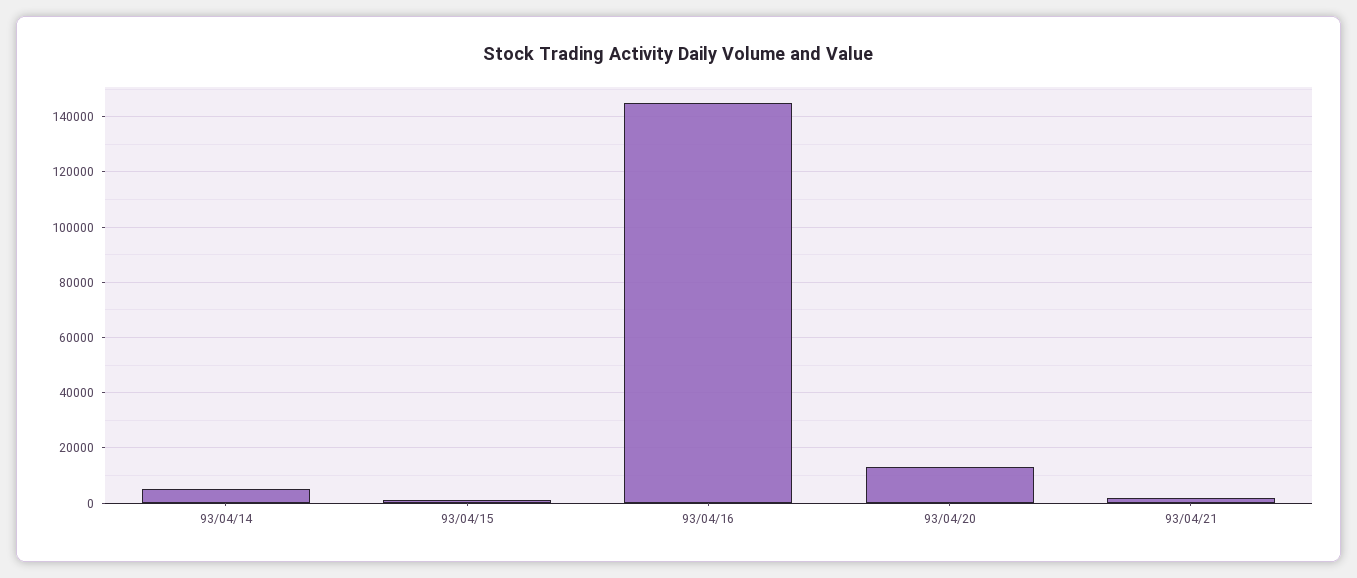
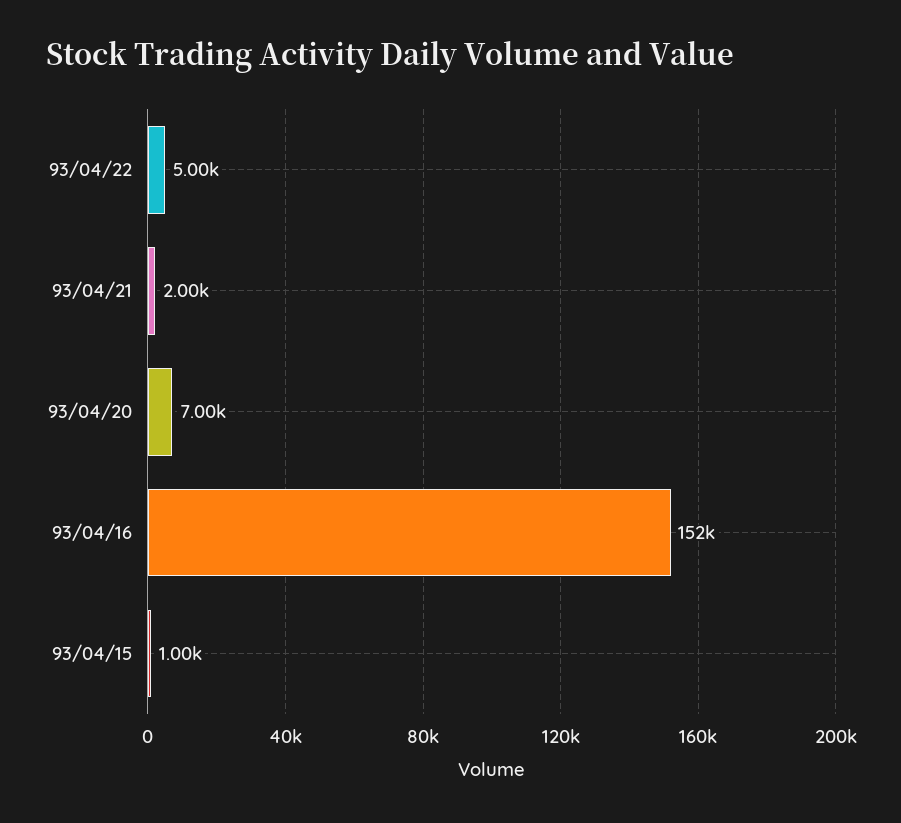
93/04/14: 5000 -> none
93/04/16: 145000 -> 152000
93/04/20: 12500 -> 7000
93/04/22: none -> 5000

